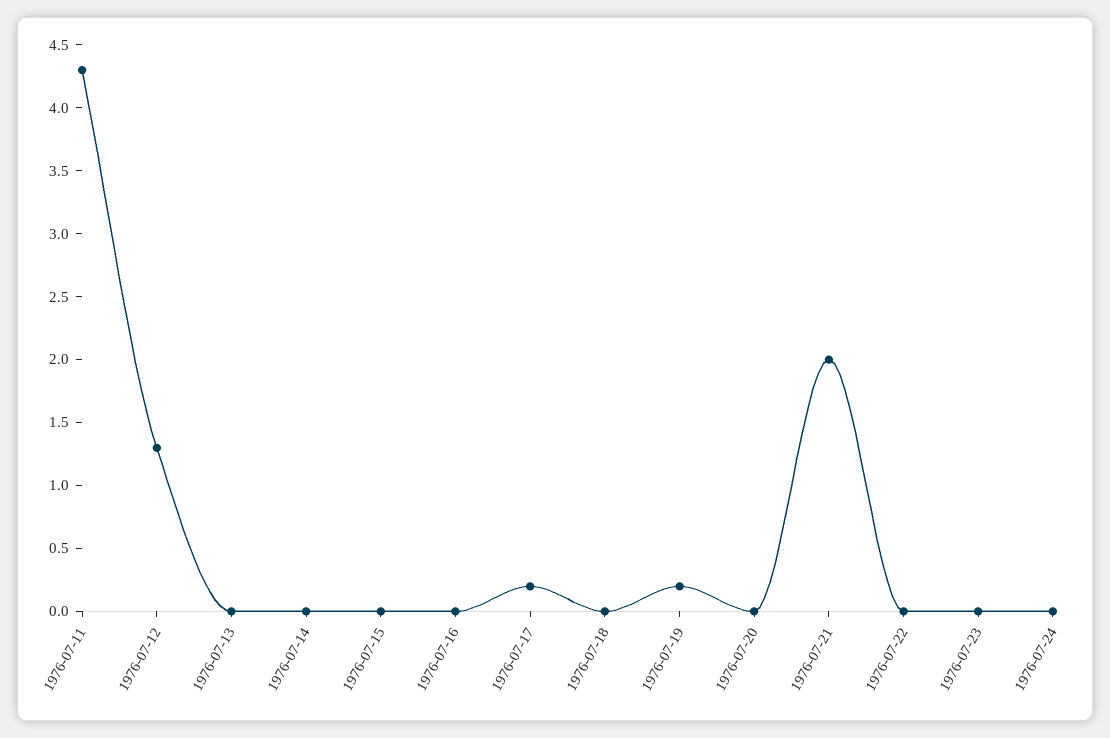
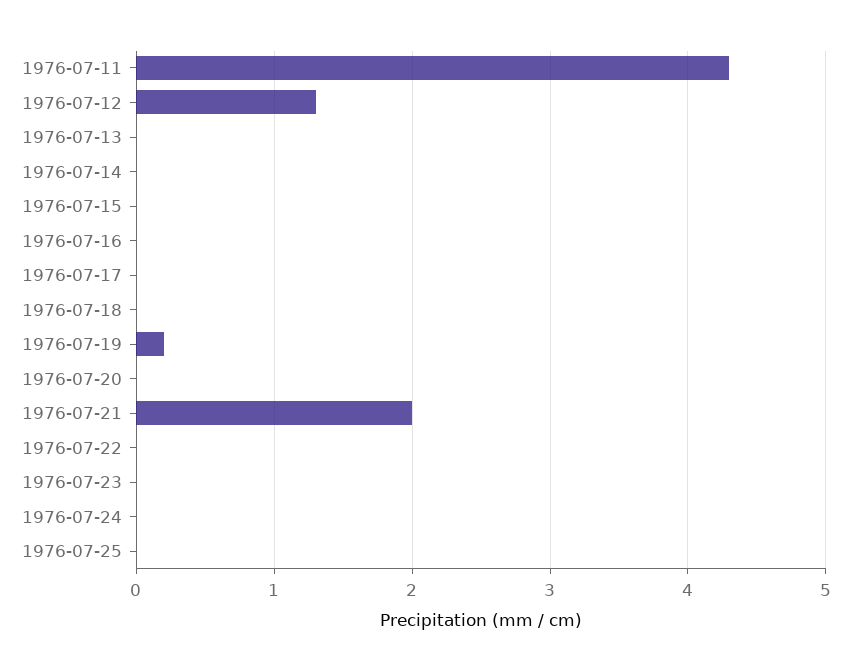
1976-07-17: 0.2 -> 0
1976-07-25: none -> 0

